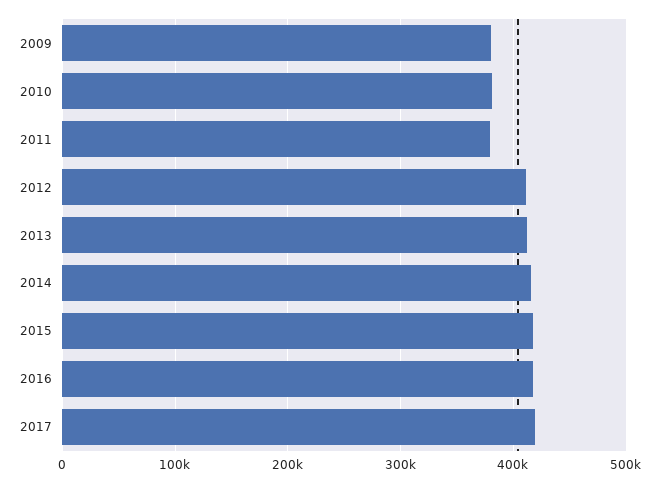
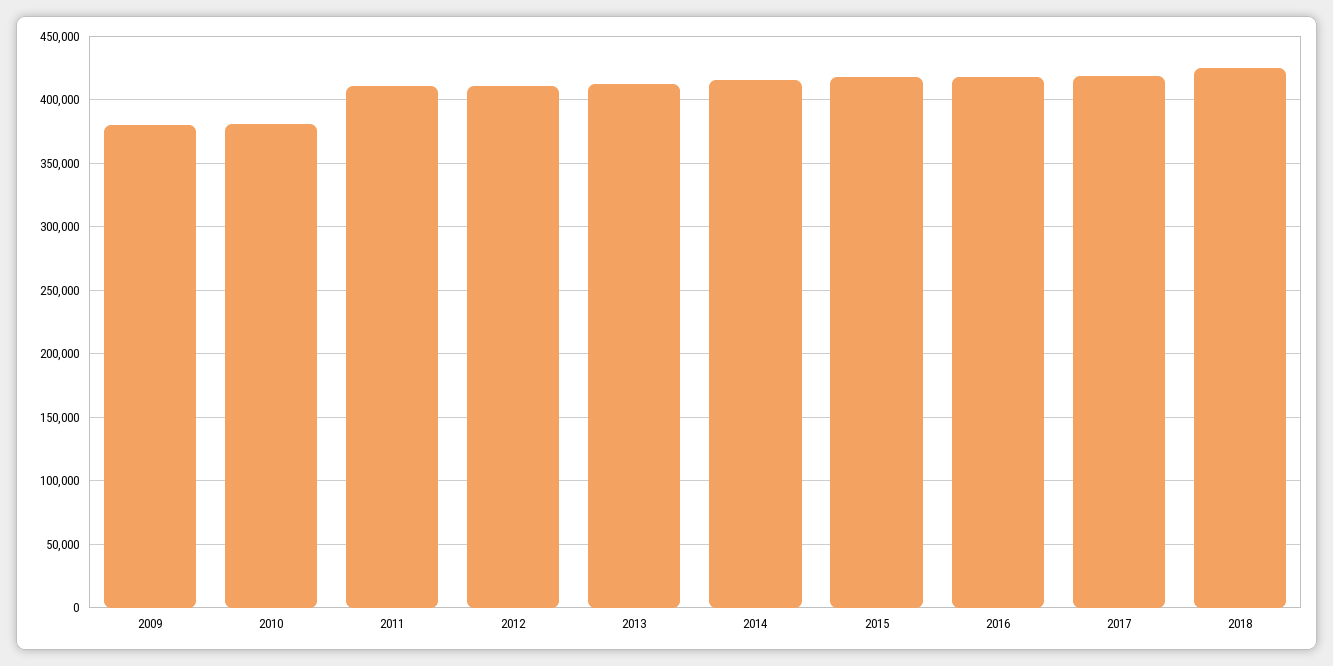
2011: 380000 -> 410000
2018: none -> 425000

